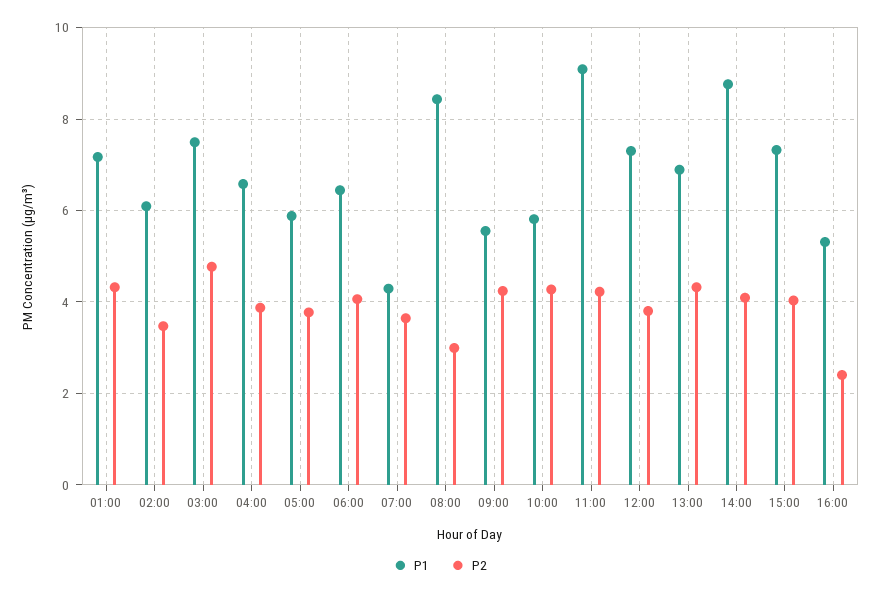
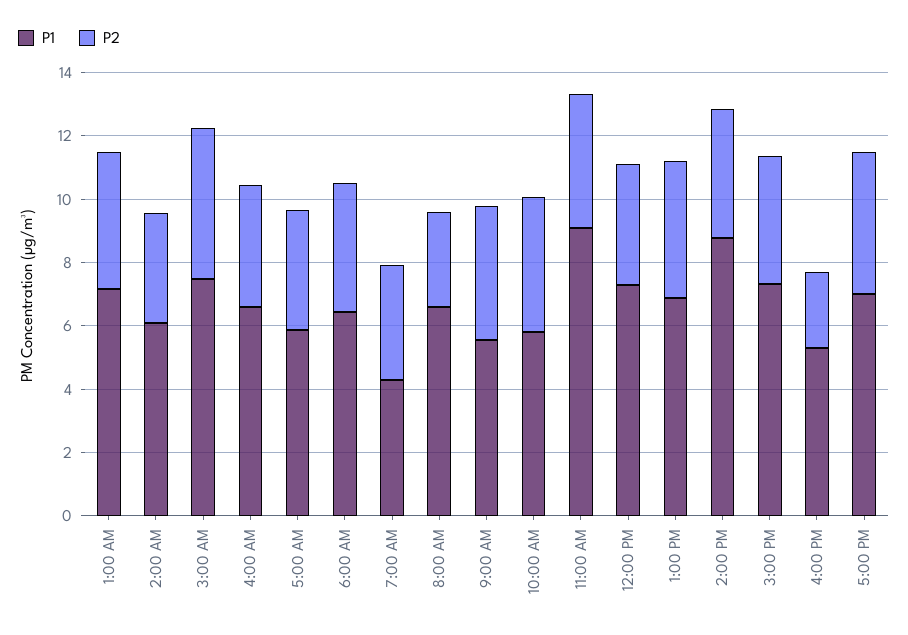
P1, 08:00: 8.4 -> 6.5
P1, 5:00 PM: none -> 7
P2, 5:00 PM: none -> 4.5

